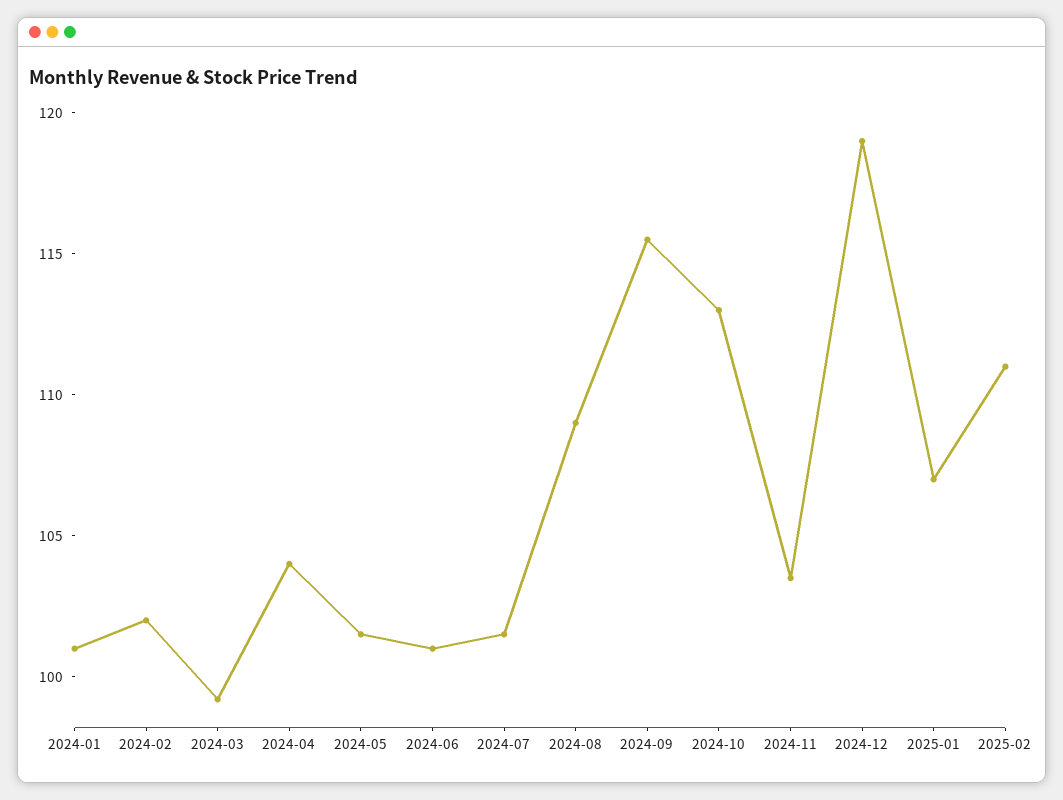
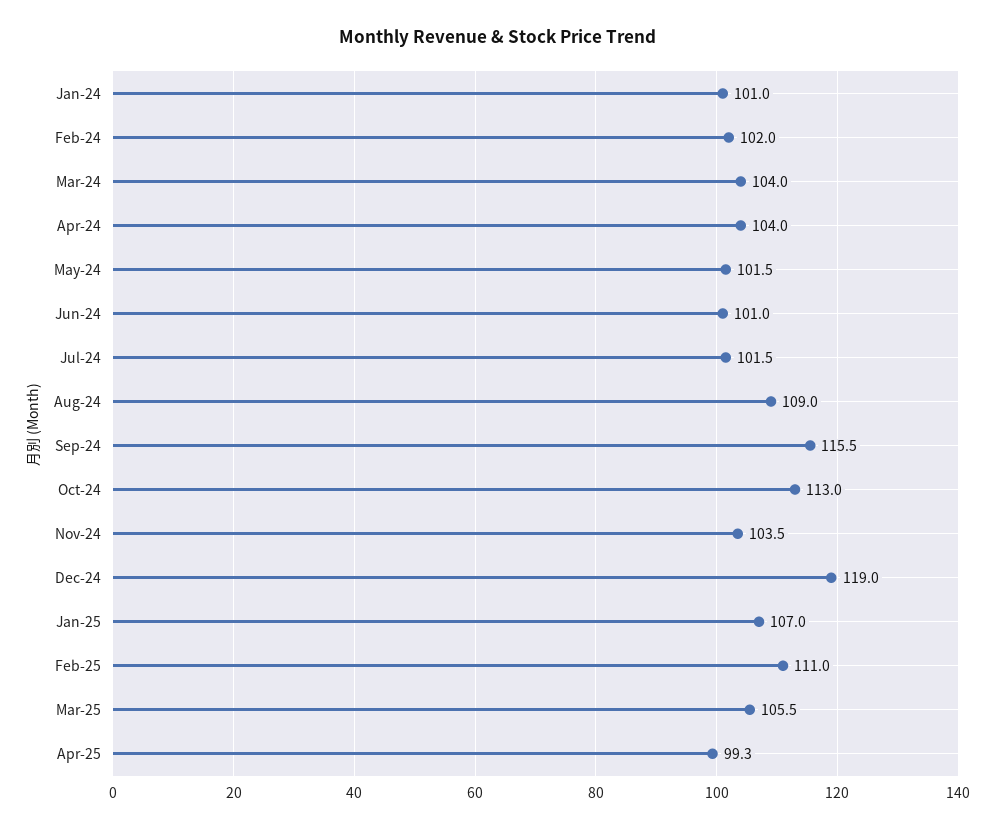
2024-03: 99 -> 104
Mar-25: none -> 105.5
Apr-25: none -> 99.3

